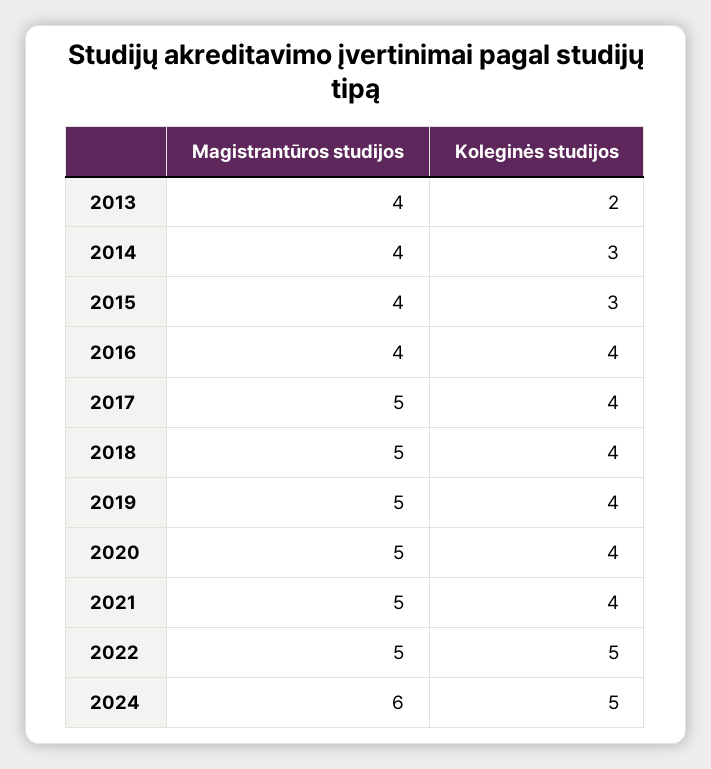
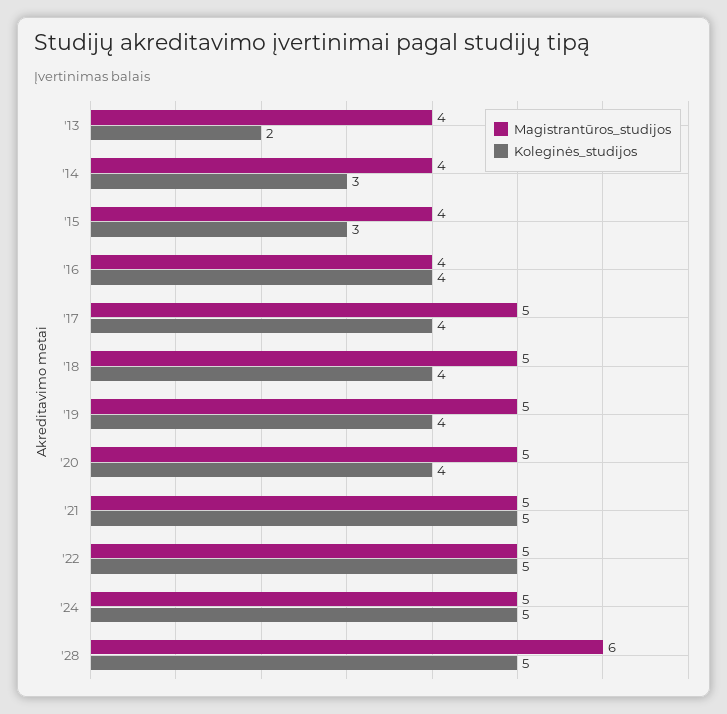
Koleginės studijos, 2021: 4 -> 5
Magistrantūros studijos, 2024: 6 -> 5
Magistrantūros studijos, '28: none -> 6
Koleginės studijos, '28: none -> 5

